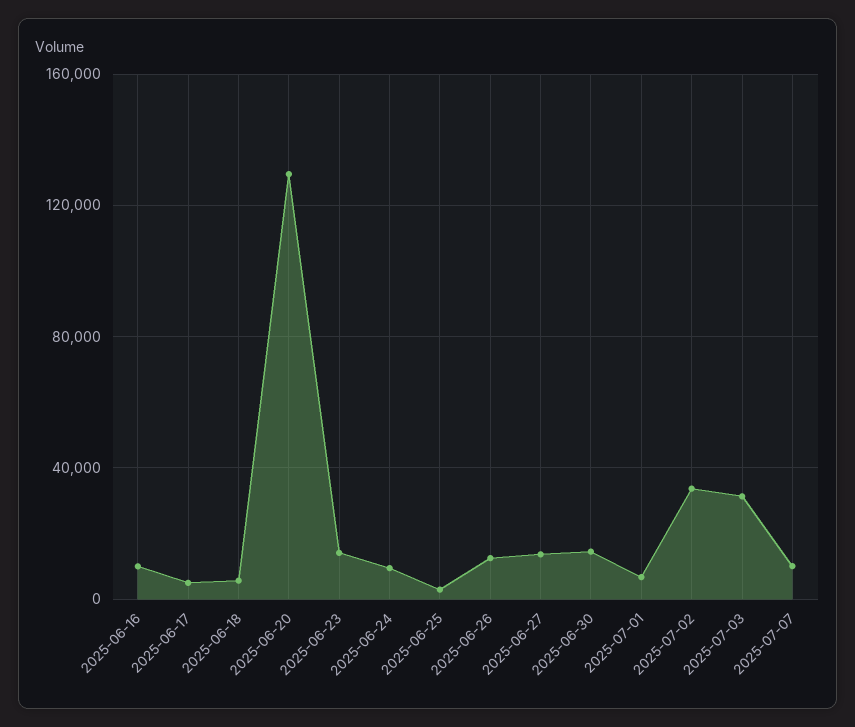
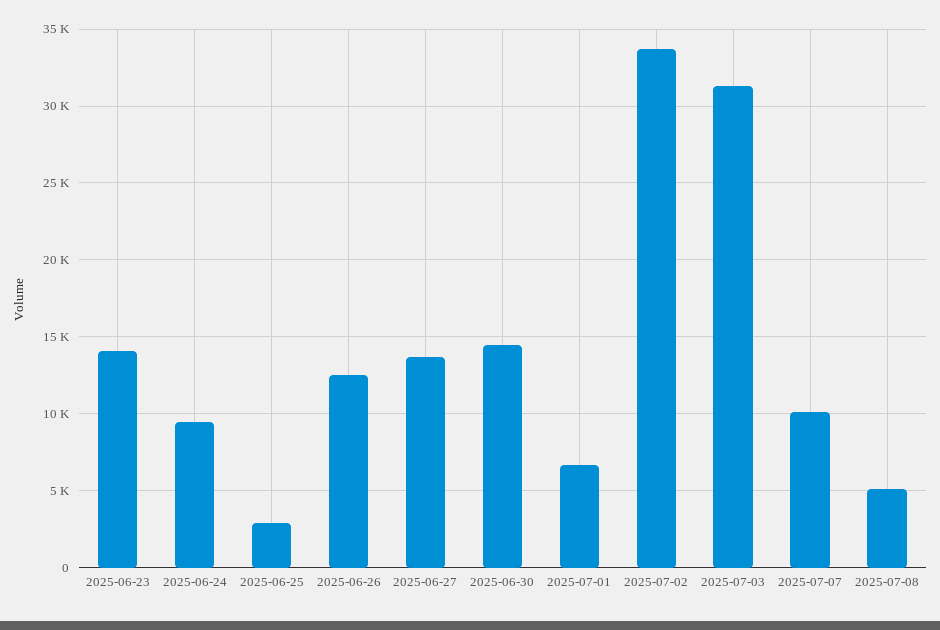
2025-06-16: 10000 -> none
2025-06-17: 5000 -> none
2025-06-18: 5000 -> none
2025-06-20: 130000 -> none
2025-07-08: none -> 5000

